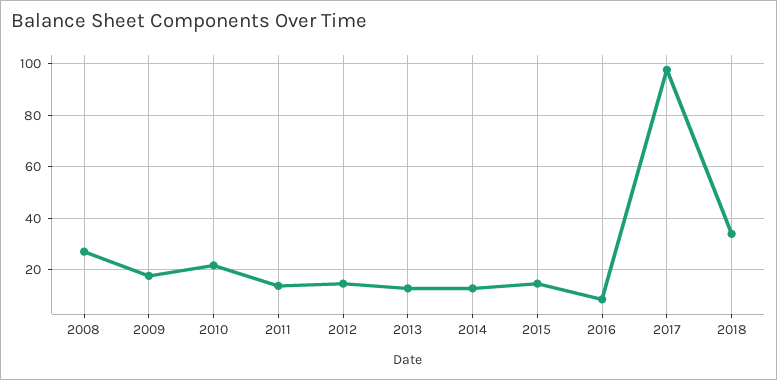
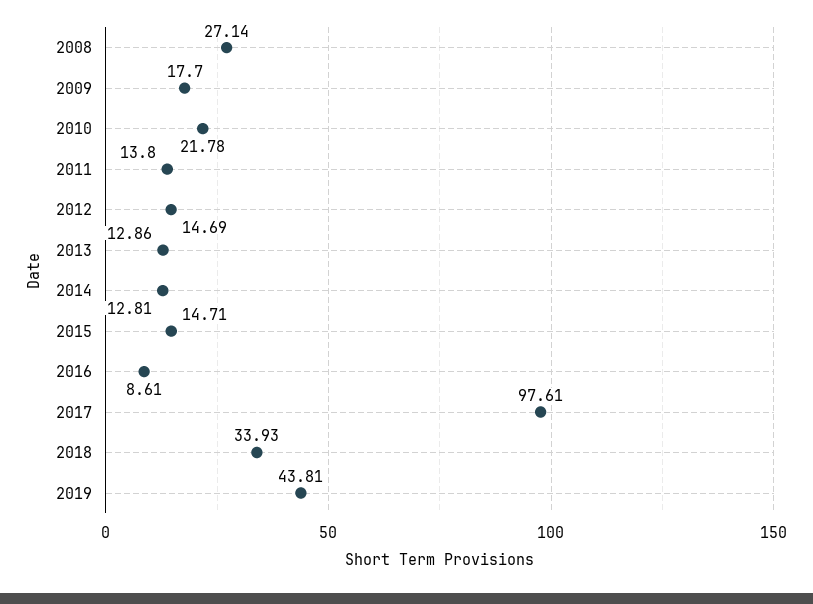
2019: none -> 43.81

